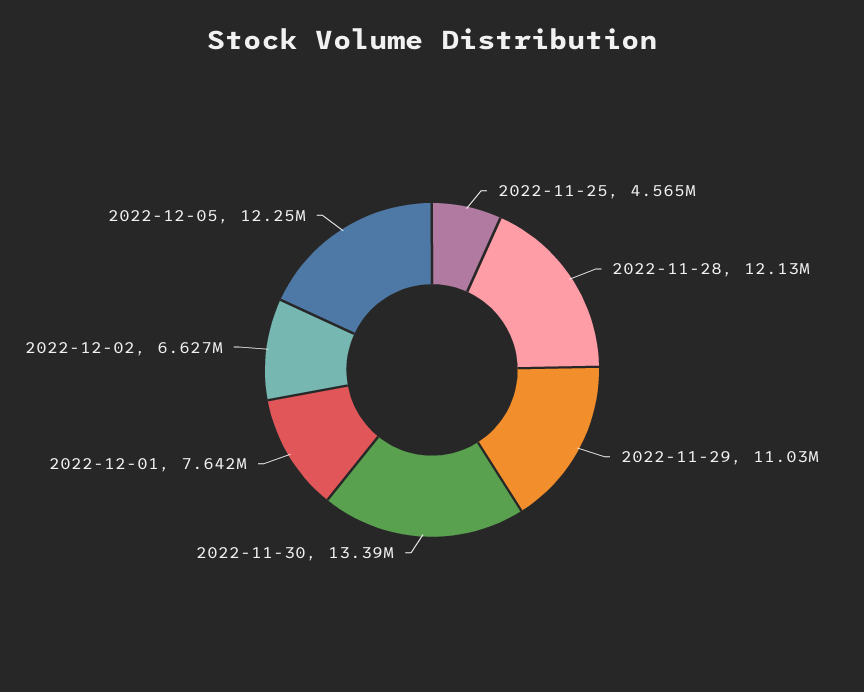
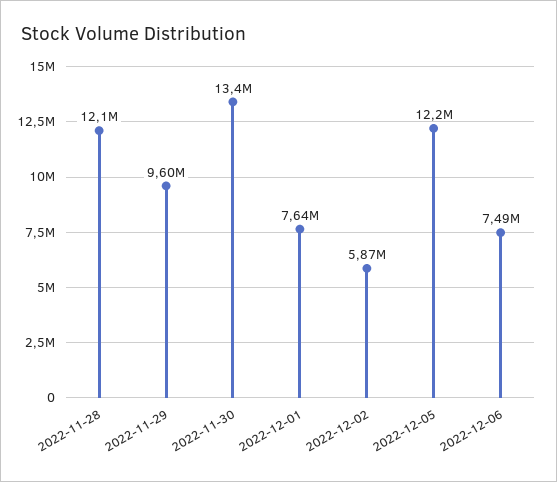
2022-11-25: 4565000 -> none
2022-11-29: 11030000 -> 9600000
2022-12-02: 6627000 -> 5870000
2022-12-06: none -> 7490000

